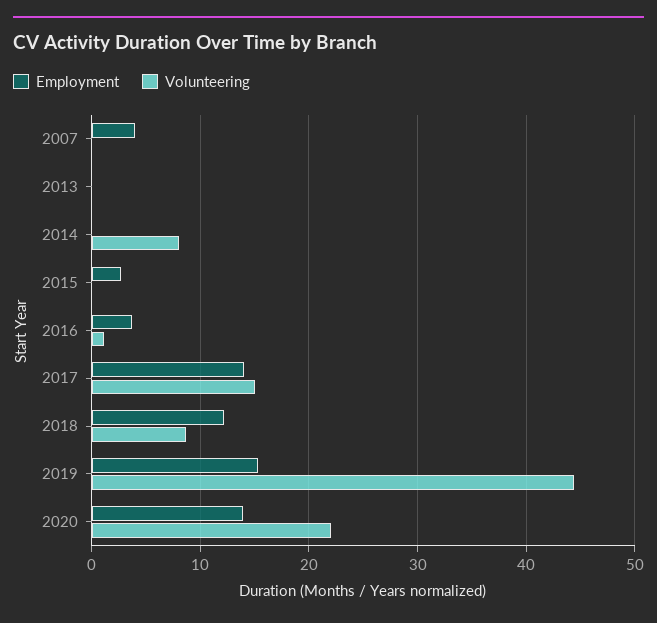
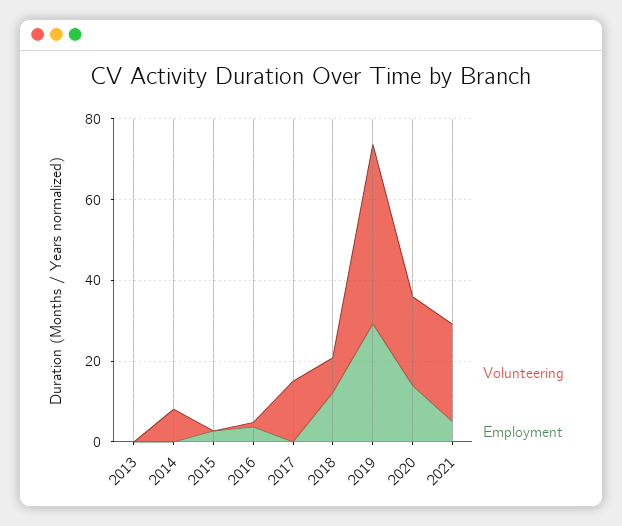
Employment, 2007: 4 -> none
Volunteering, 2007: 0 -> none
Employment, 2017: 14 -> 0
Employment, 2019: 15 -> 30
Volunteering, 2021: none -> 25
Employment, 2021: none -> 5

